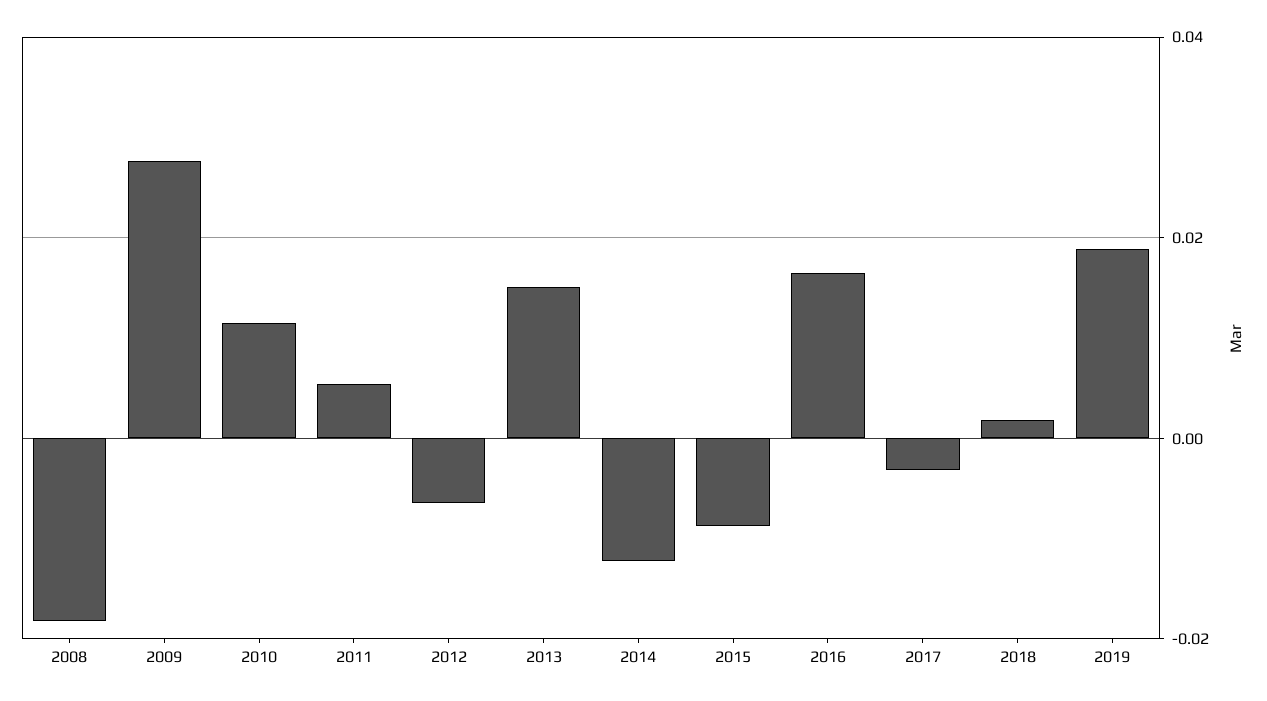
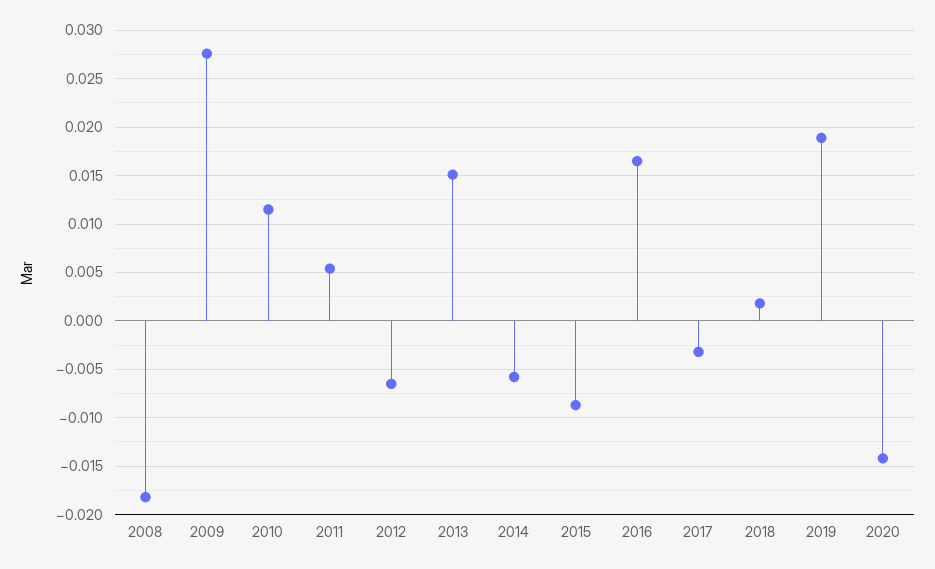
2014: -0.012 -> -0.006
2020: none -> -0.014

